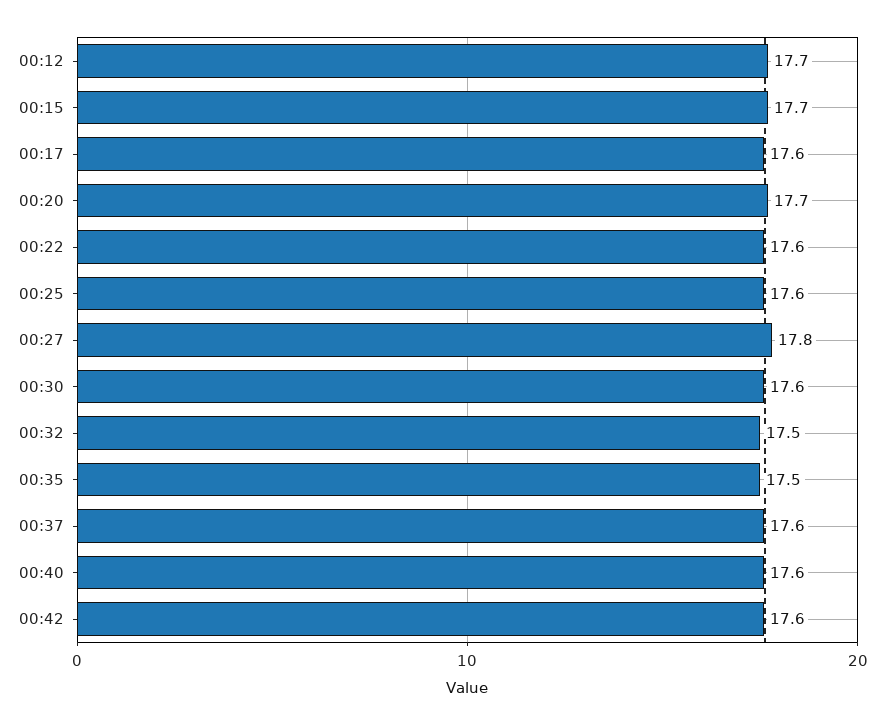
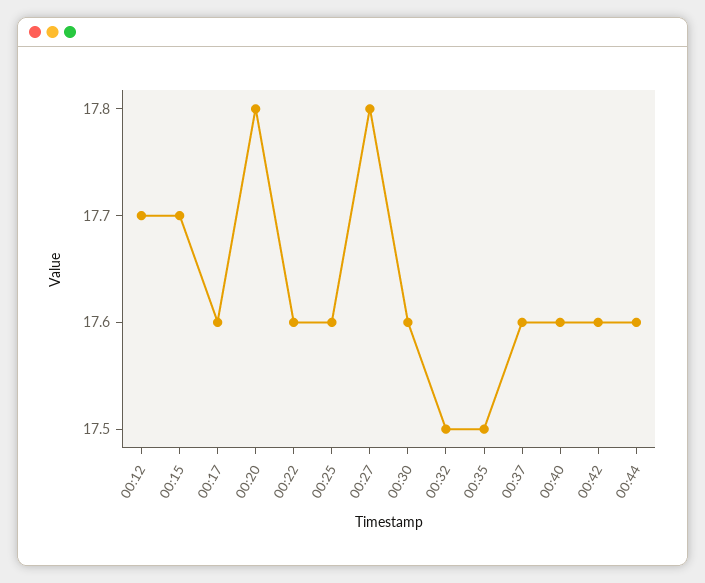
00:20: 17.7 -> 17.8
00:44: none -> 17.6

